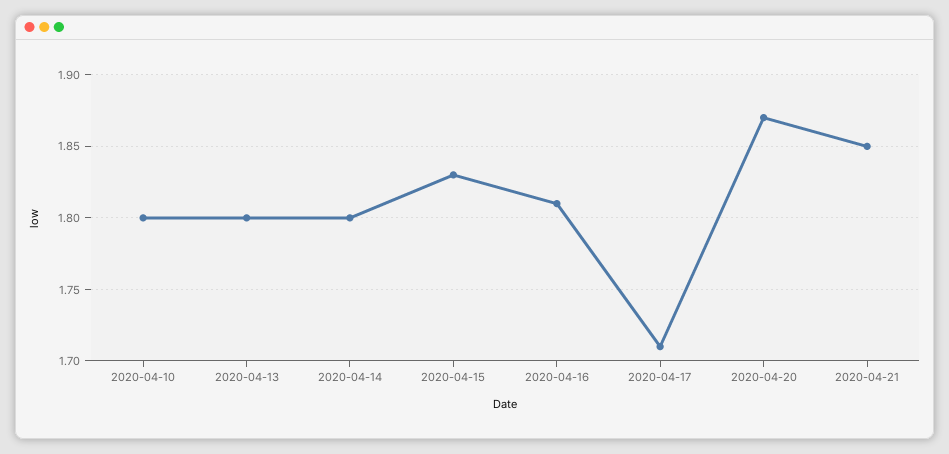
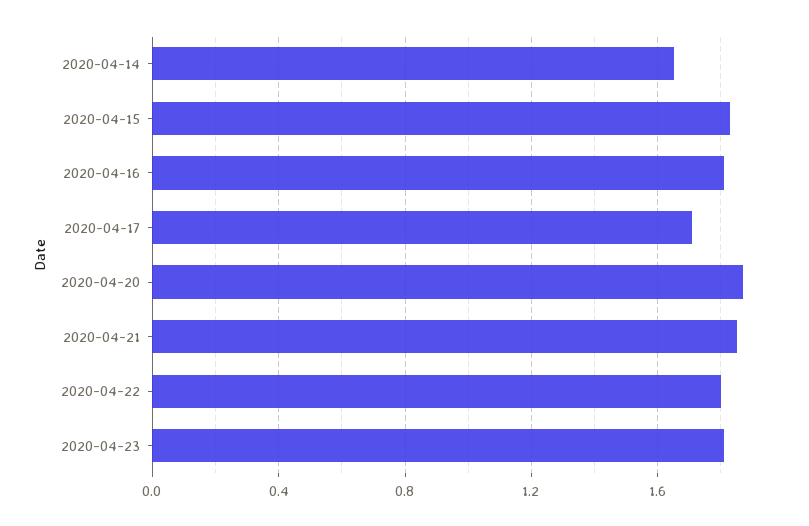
2020-04-10: 1.8 -> none
2020-04-13: 1.8 -> none
2020-04-14: 1.8 -> 1.65
2020-04-22: none -> 1.8
2020-04-23: none -> 1.8

